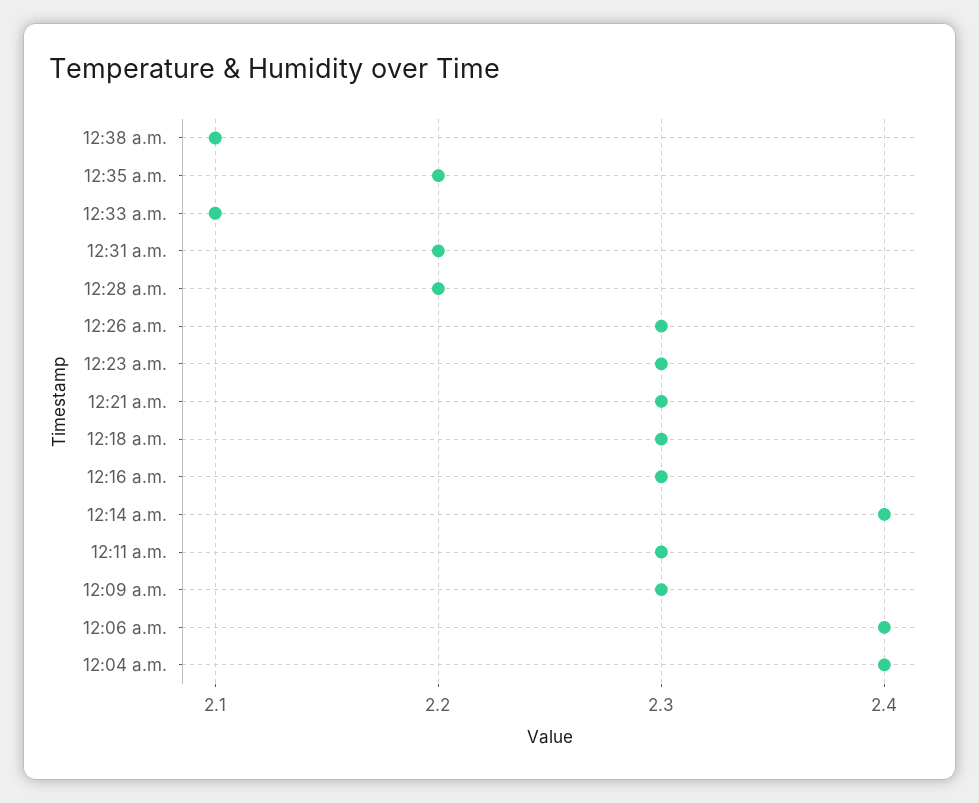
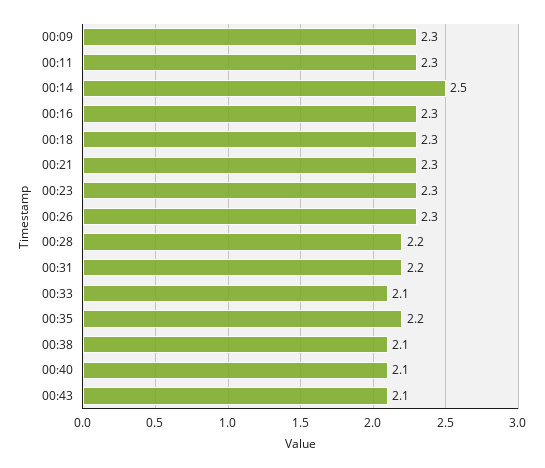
12:14 a.m.: 2.4 -> 2.5
12:06 a.m.: 2.4 -> none
12:04 a.m.: 2.4 -> none
00:40: none -> 2.1
00:43: none -> 2.1

